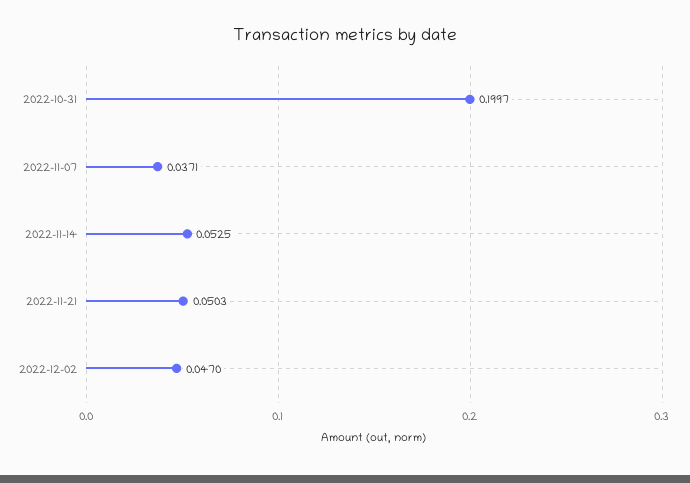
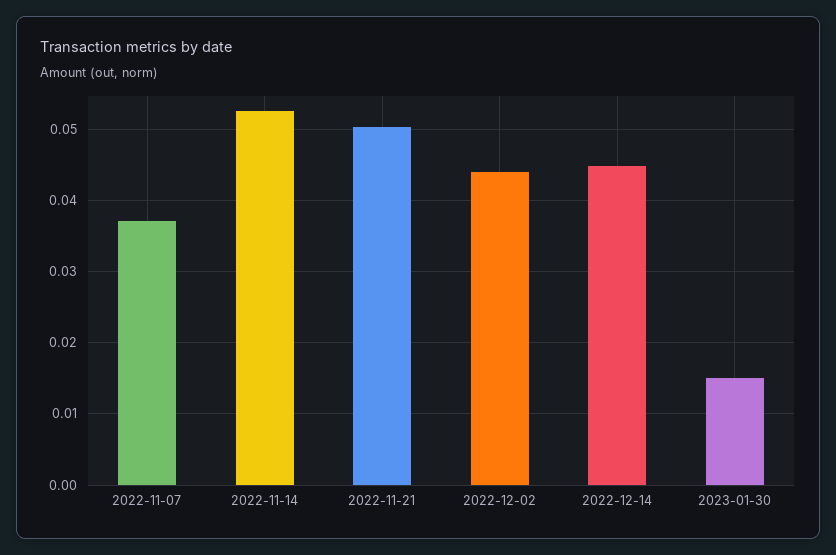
2022-10-31: 0.1997 -> none
2022-12-02: 0.047 -> 0.044
2022-12-14: none -> 0.045
2023-01-30: none -> 0.015

